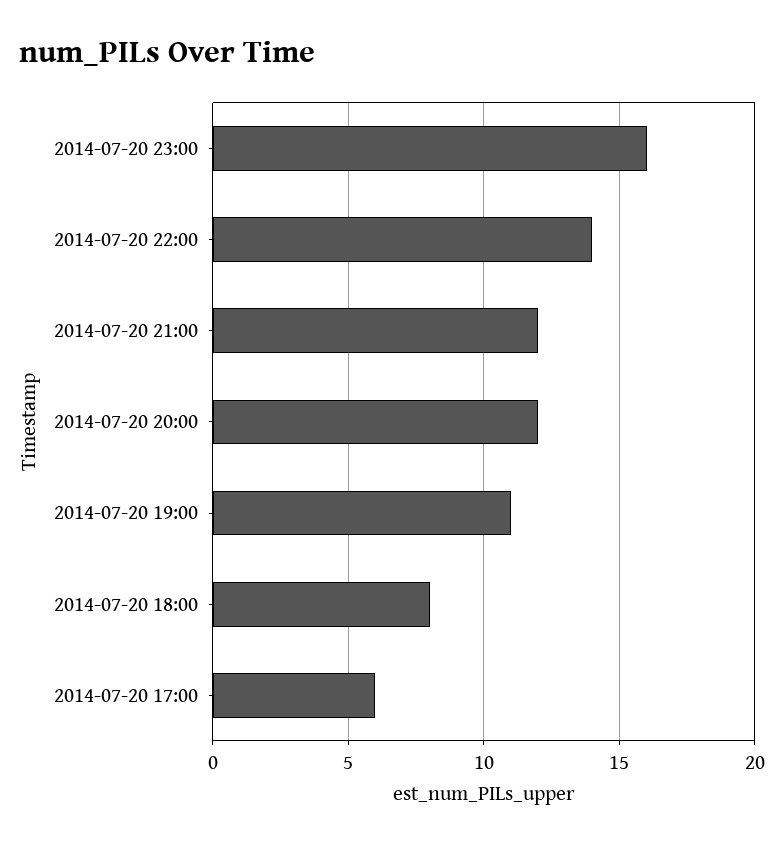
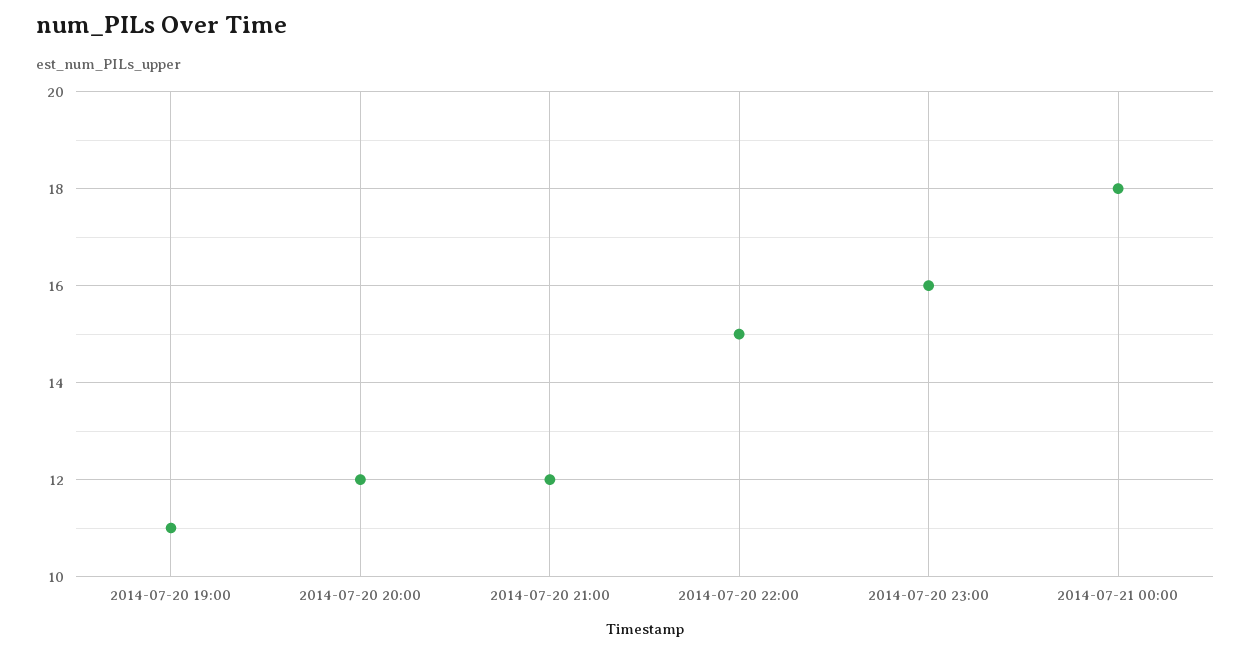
2014-07-20 22:00: 14 -> 15
2014-07-20 18:00: 8 -> none
2014-07-20 17:00: 6 -> none
2014-07-21 00:00: none -> 18

